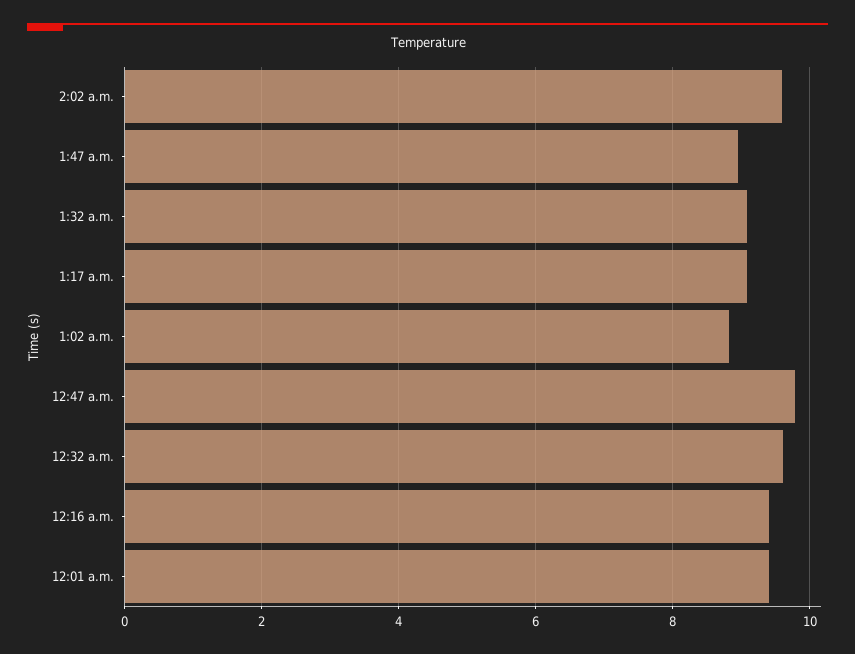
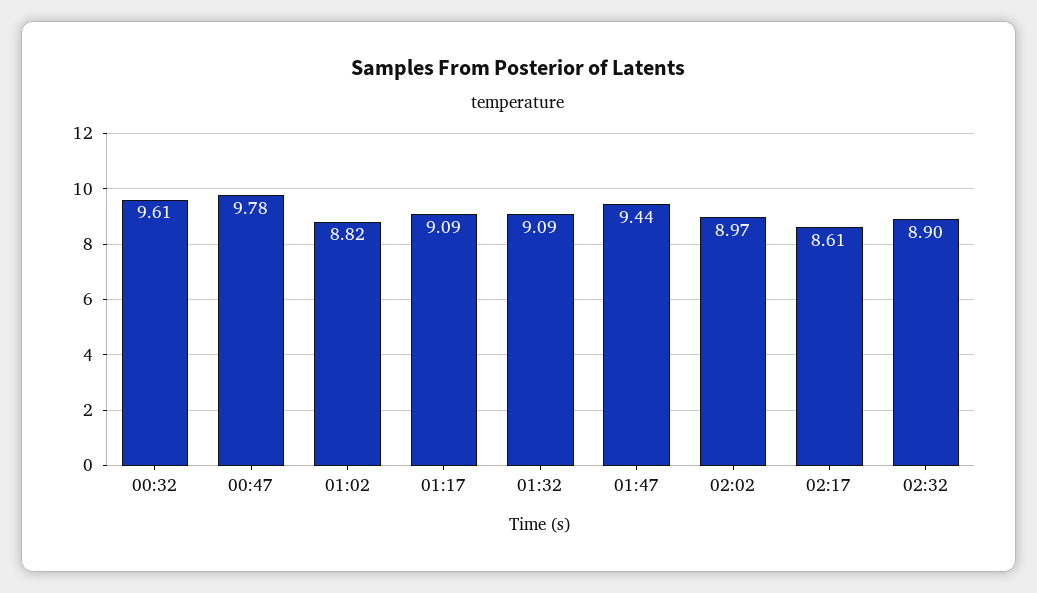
2:02 a.m.: 9.6 -> 8.97
1:47 a.m.: 9 -> 9.44
12:16 a.m.: 9.4 -> none
12:01 a.m.: 9.4 -> none
02:17: none -> 8.61
02:32: none -> 8.9

